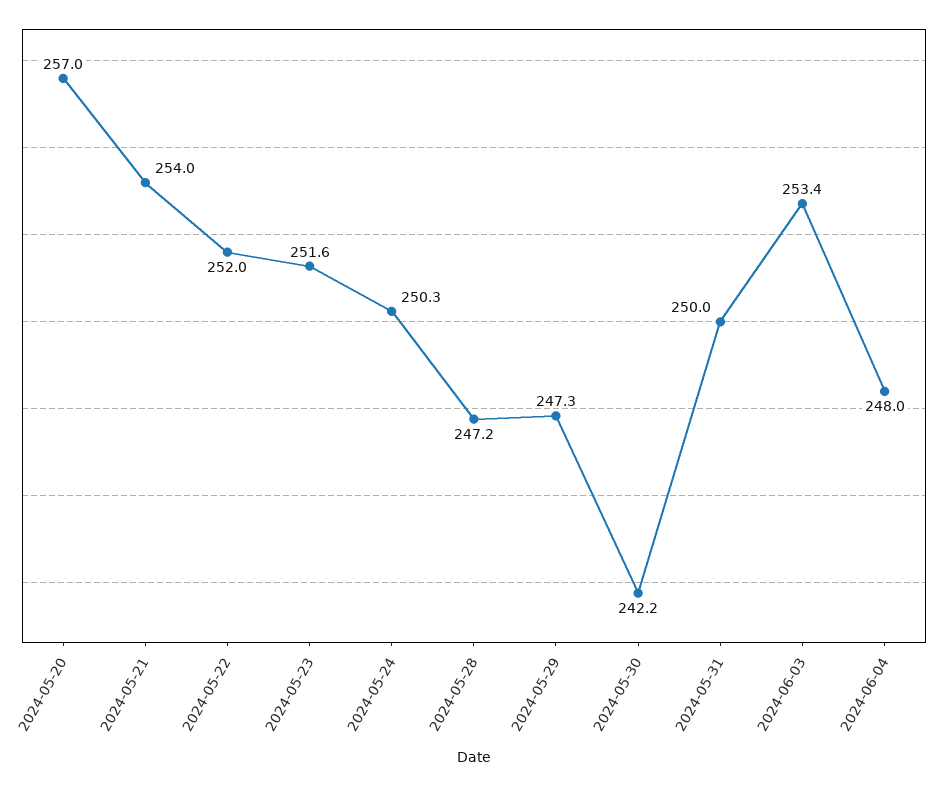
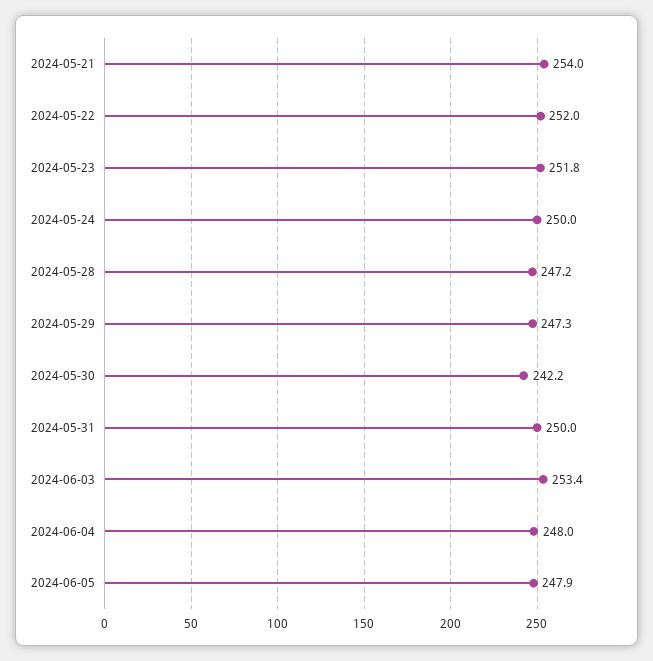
2024-05-20: 257 -> none
2024-05-23: 251.6 -> 251.8
2024-05-24: 250.3 -> 250
2024-06-05: none -> 247.9

